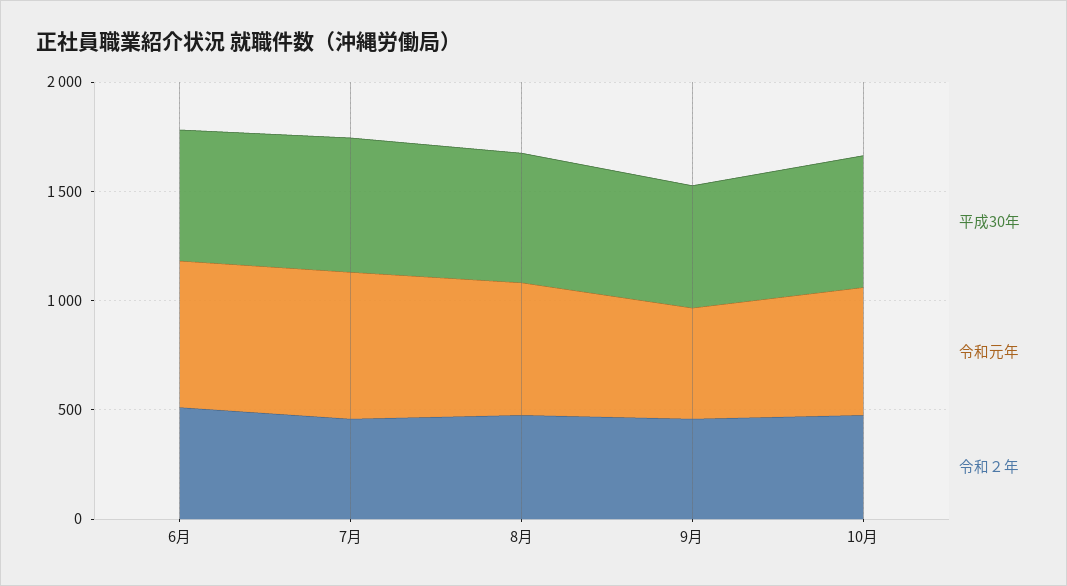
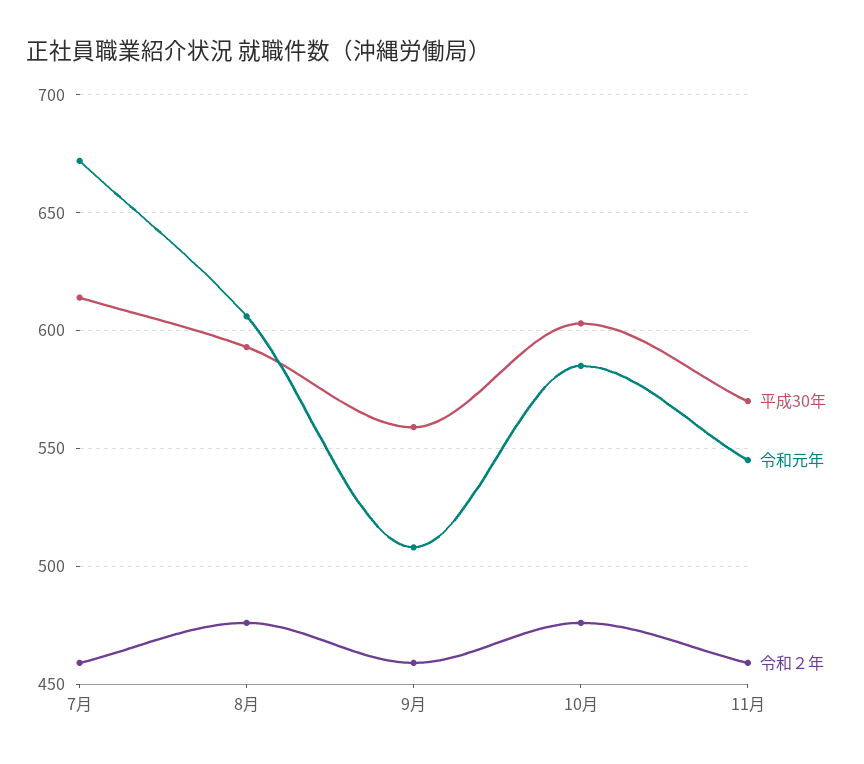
平成30年, 6月: 600 -> none
令和元年, 6月: 700 -> none
令和２年, 6月: 500 -> none
平成30年, 11月: none -> 570
令和元年, 11月: none -> 545
令和２年, 11月: none -> 460

